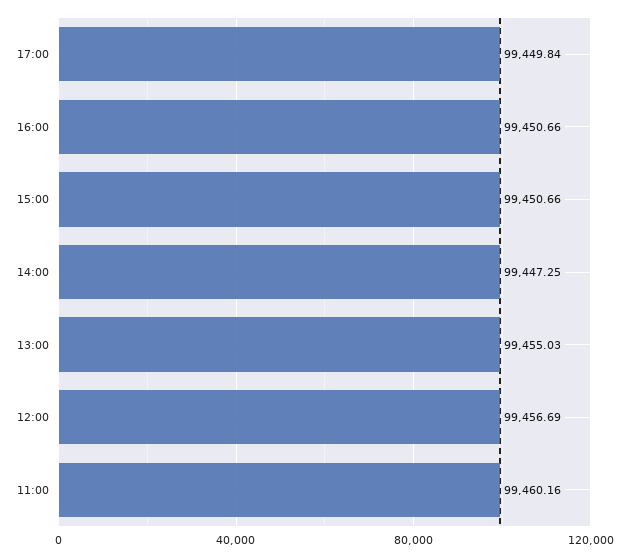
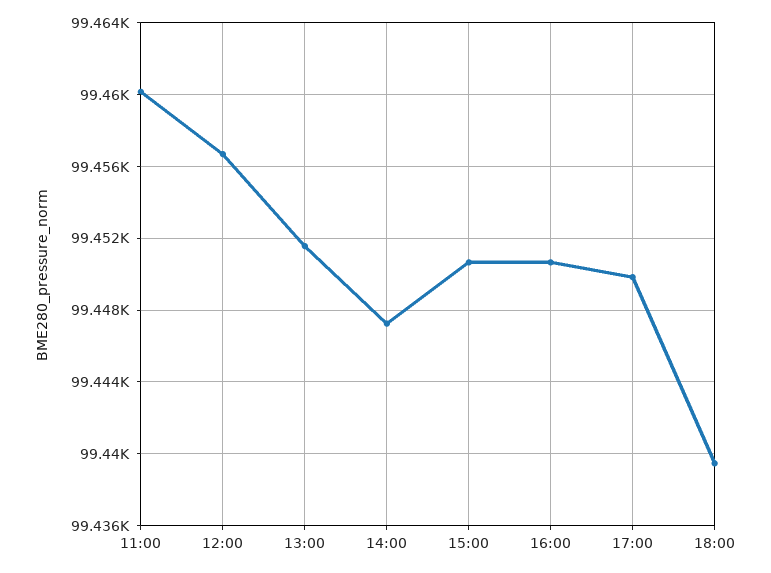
13:00: 99455.03 -> 99451.5
18:00: none -> 99439.5

